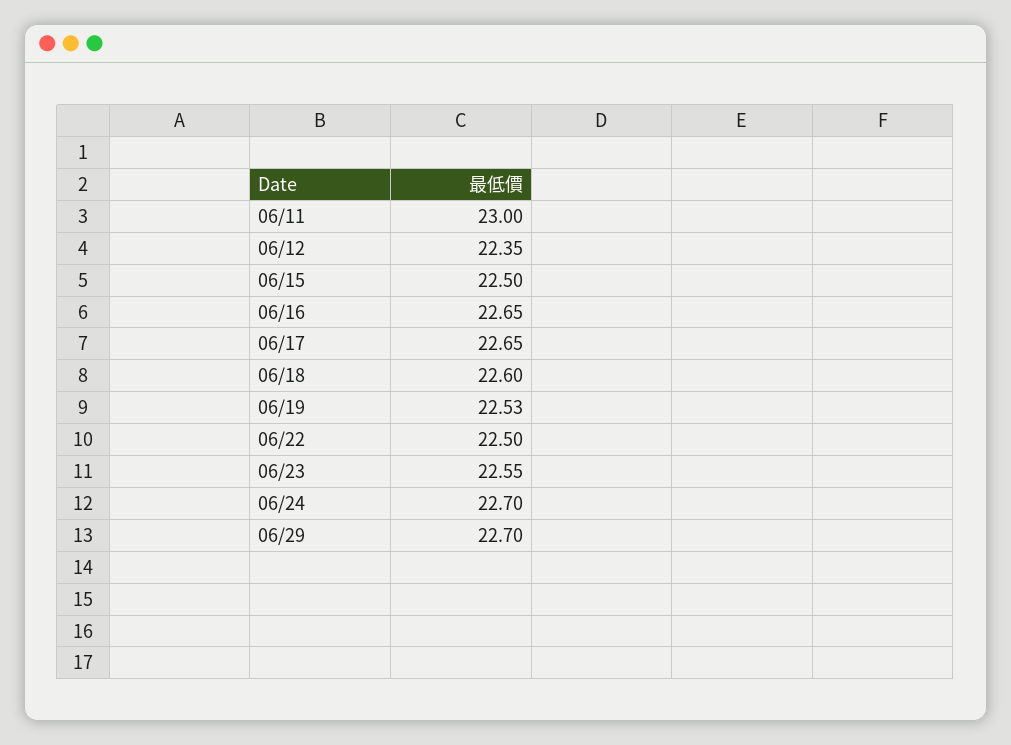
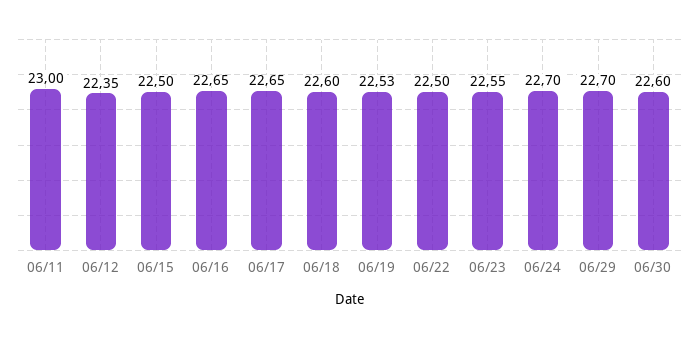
06/30: none -> 22.6

